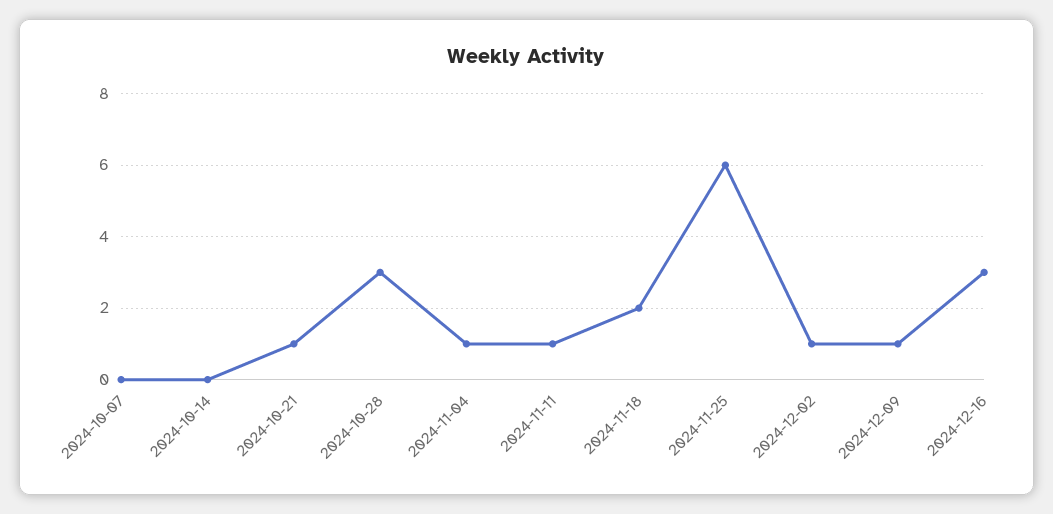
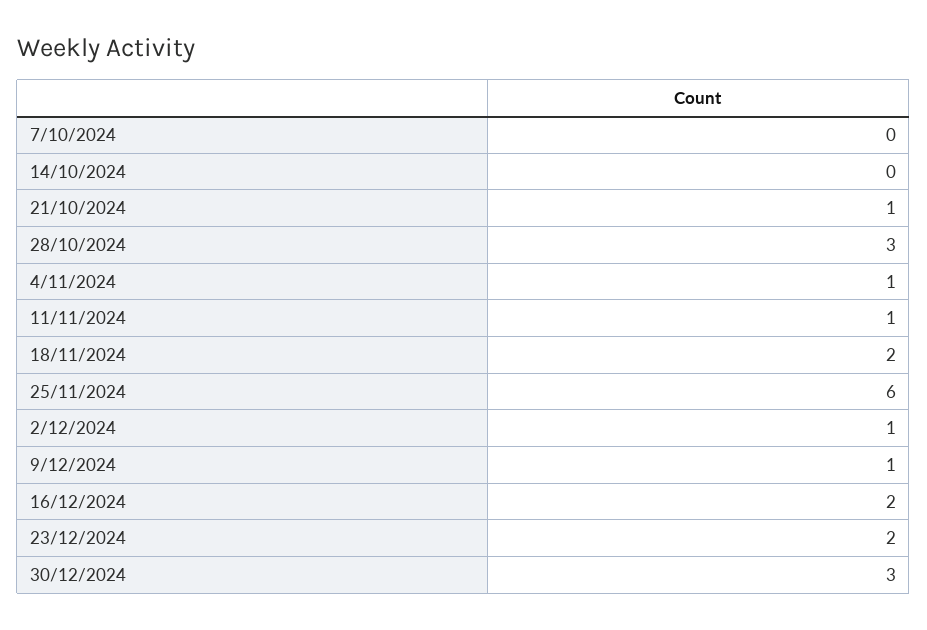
2024-12-16: 3 -> 2
23/12/2024: none -> 2
30/12/2024: none -> 3

